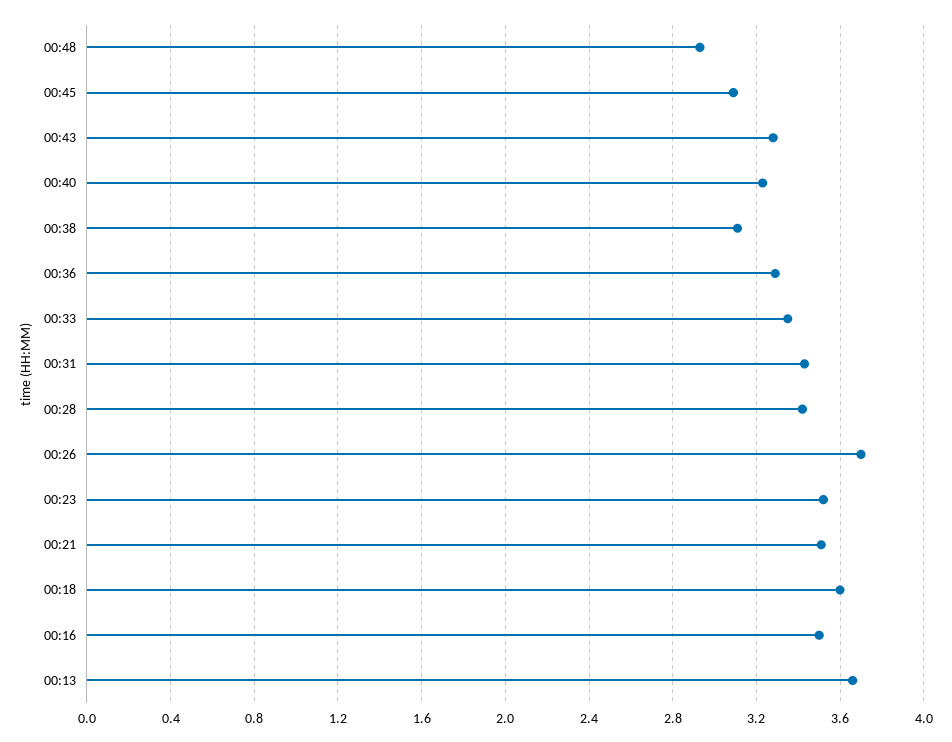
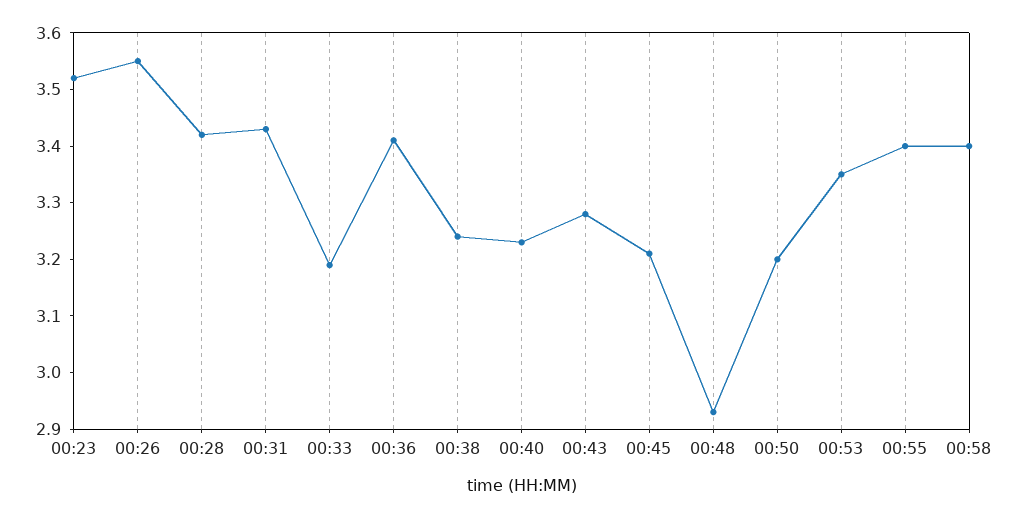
00:45: 3.1 -> 3.2
00:38: 3.1 -> 3.25
00:36: 3.3 -> 3.4
00:33: 3.35 -> 3.2
00:26: 3.7 -> 3.55
00:21: 3.5 -> none
00:18: 3.6 -> none
00:16: 3.5 -> none
00:13: 3.65 -> none
00:50: none -> 3.2
00:53: none -> 3.35
00:55: none -> 3.4
00:58: none -> 3.4

